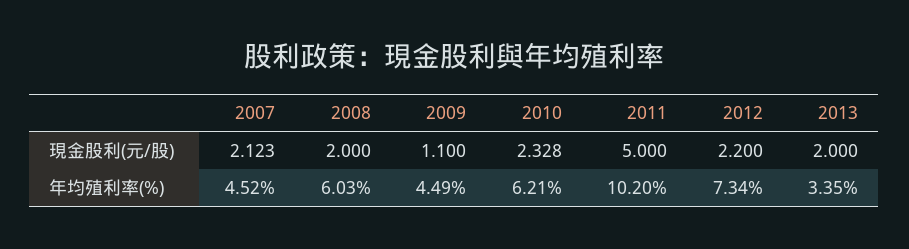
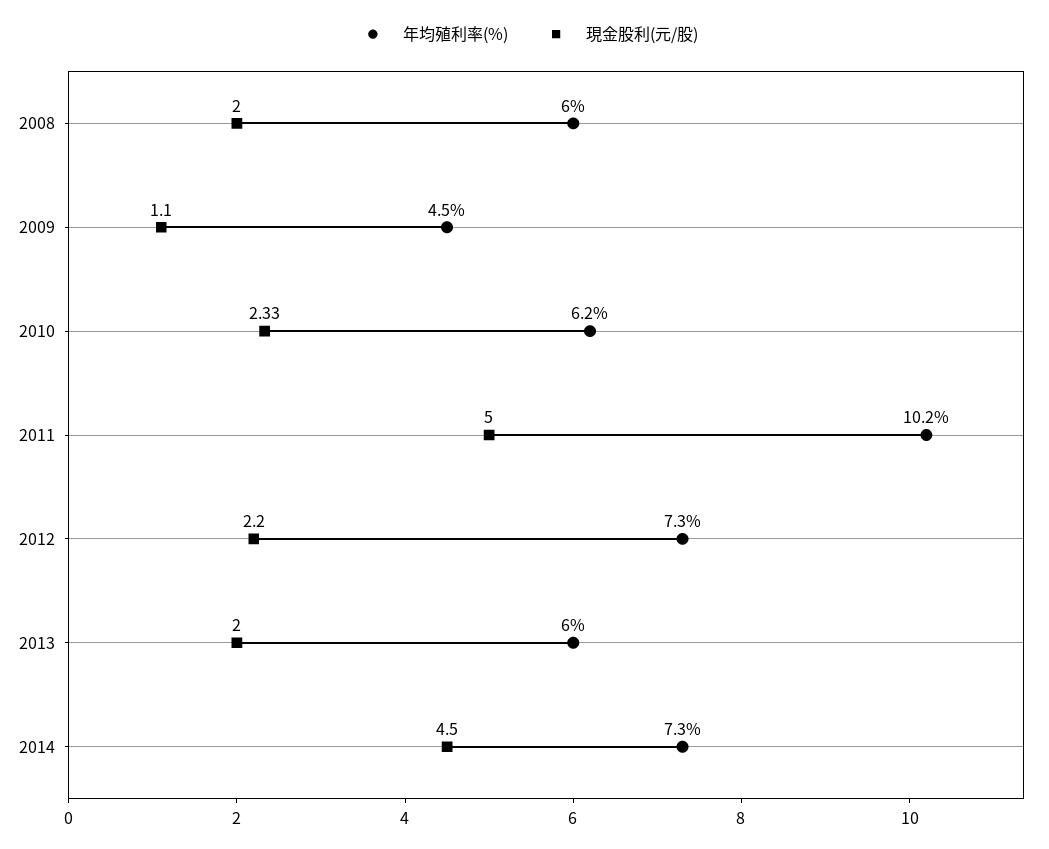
現金股利(元/股), 2007: 2.123 -> none
年均殖利率(%), 2007: 4.52 -> none
年均殖利率(%), 2013: 3.35 -> 6
年均殖利率(%), 2014: none -> 7.3
現金股利(元/股), 2014: none -> 4.5

